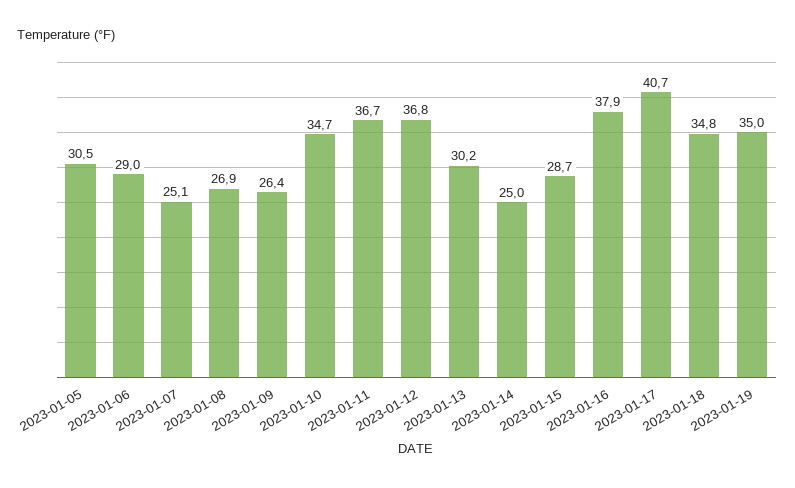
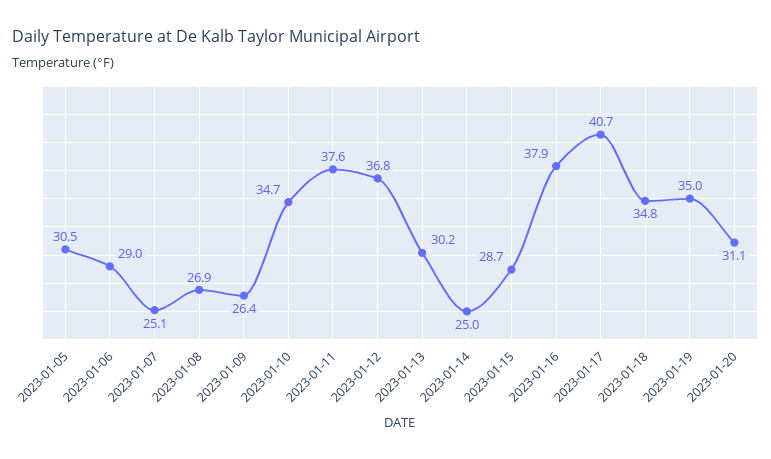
2023-01-11: 36.7 -> 37.6
2023-01-20: none -> 31.1

